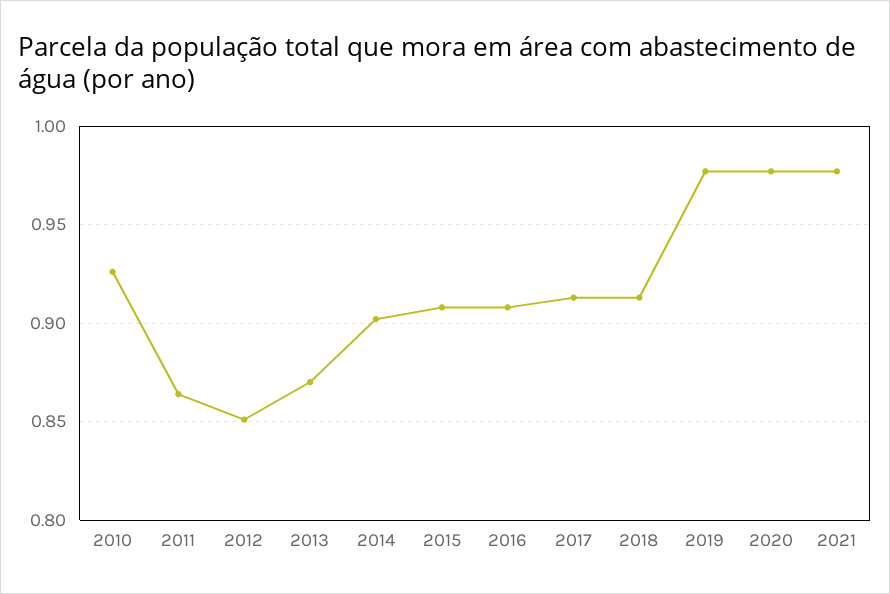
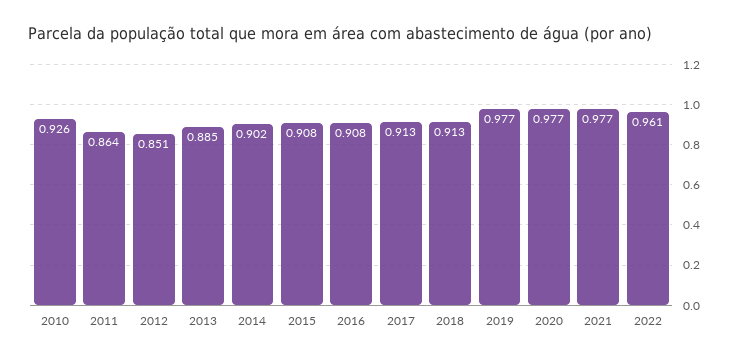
2013: 0.87 -> 0.885
2022: none -> 0.961

